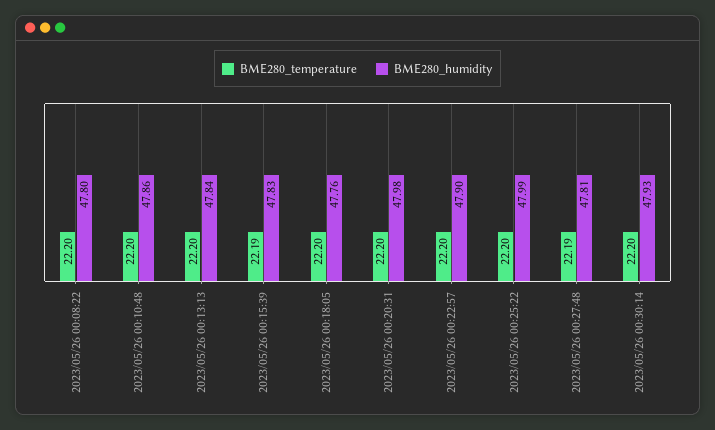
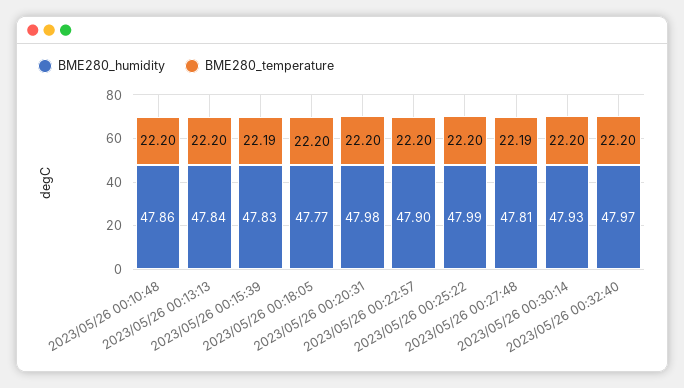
BME280_temperature, 2023/05/26 00:08:22: 22.2 -> none
BME280_humidity, 2023/05/26 00:08:22: 47.8 -> none
BME280_humidity, 2023/05/26 00:18:05: 47.76 -> 47.77
BME280_humidity, 2023/05/26 00:32:40: none -> 47.97
BME280_temperature, 2023/05/26 00:32:40: none -> 22.2

